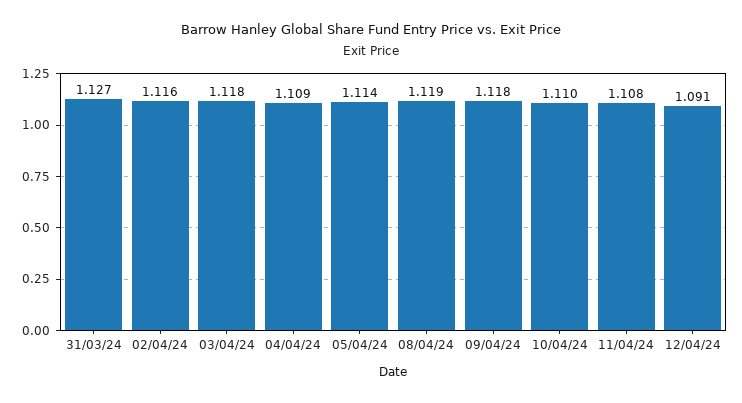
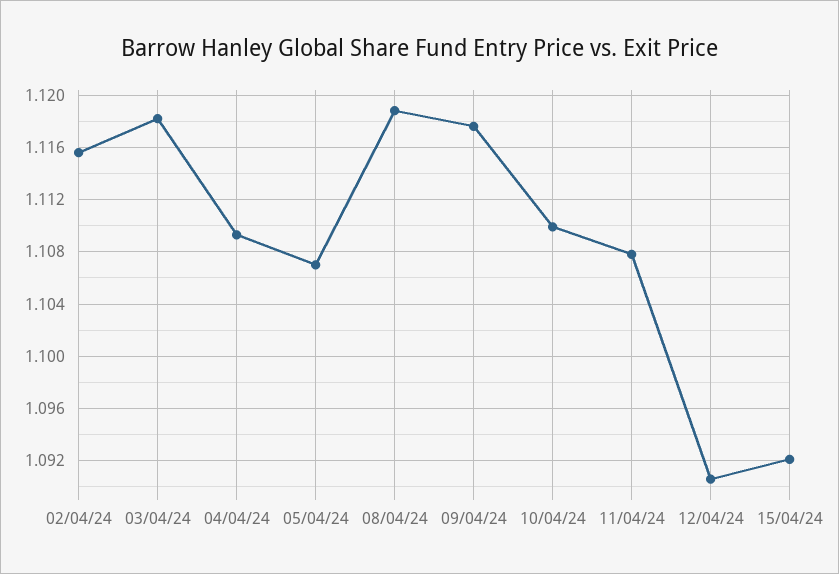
31/03/24: 1.127 -> none
05/04/24: 1.114 -> 1.107
15/04/24: none -> 1.092

